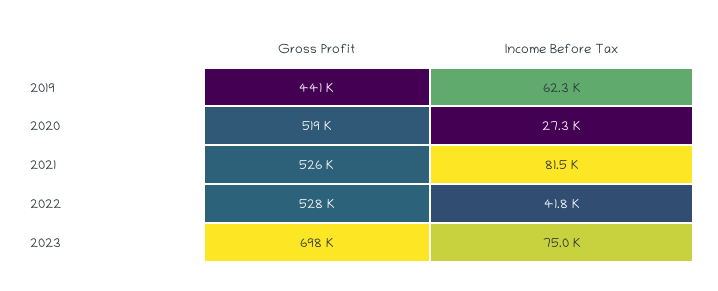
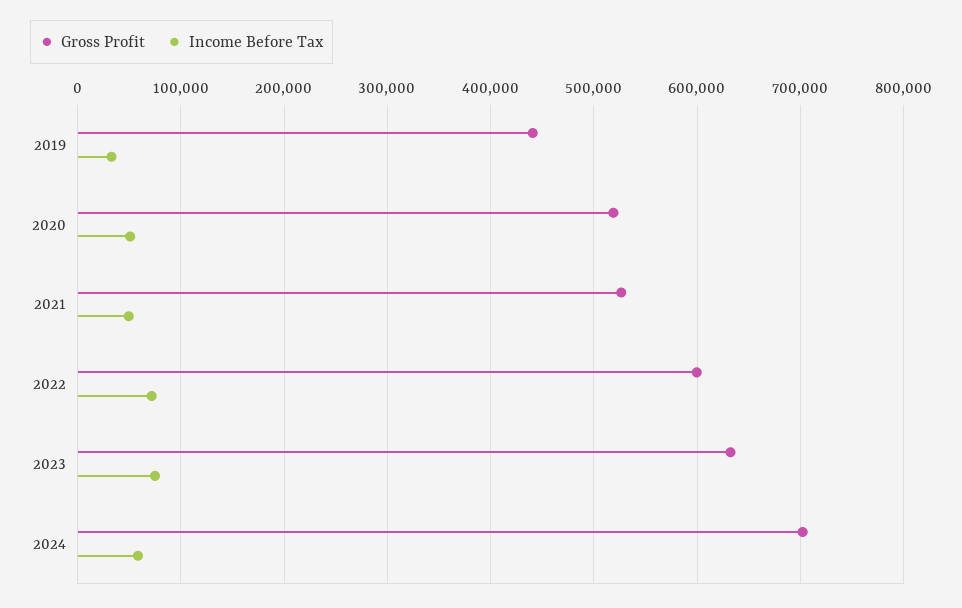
Income Before Tax, 2019: 62300 -> 30000
Income Before Tax, 2020: 27300 -> 50000
Income Before Tax, 2021: 81500 -> 50000
Gross Profit, 2022: 528000 -> 600000
Income Before Tax, 2022: 41800 -> 70000
Gross Profit, 2023: 698000 -> 630000
Gross Profit, 2024: none -> 700000
Income Before Tax, 2024: none -> 60000

